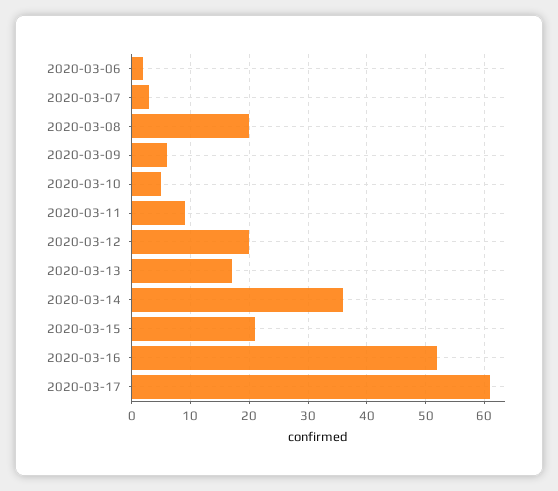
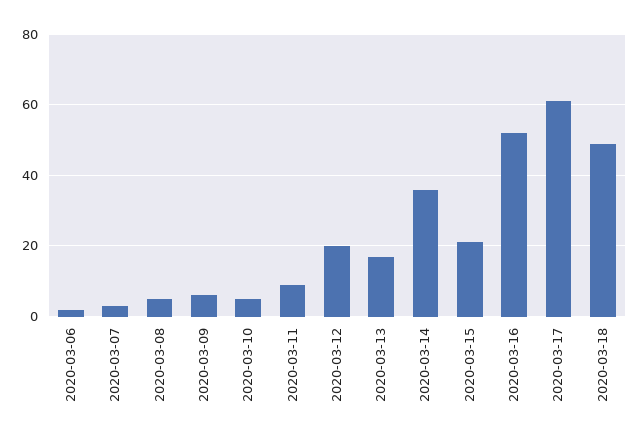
2020-03-08: 20 -> 5
2020-03-18: none -> 50

